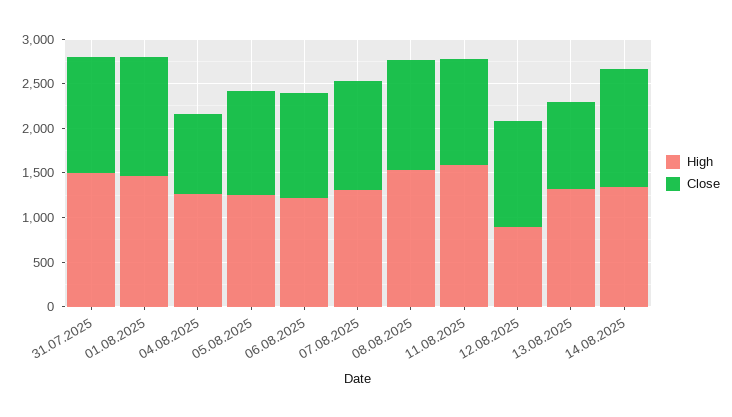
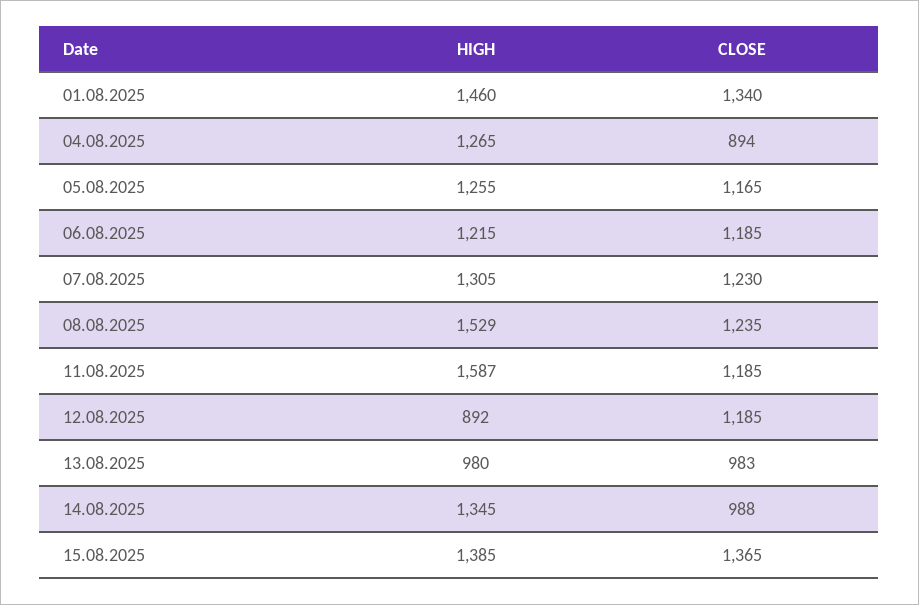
High, 31.07.2025: 1500 -> none
Close, 31.07.2025: 1300 -> none
High, 13.08.2025: 1300 -> 980
Close, 14.08.2025: 1300 -> 988
High, 15.08.2025: none -> 1385
Close, 15.08.2025: none -> 1365

